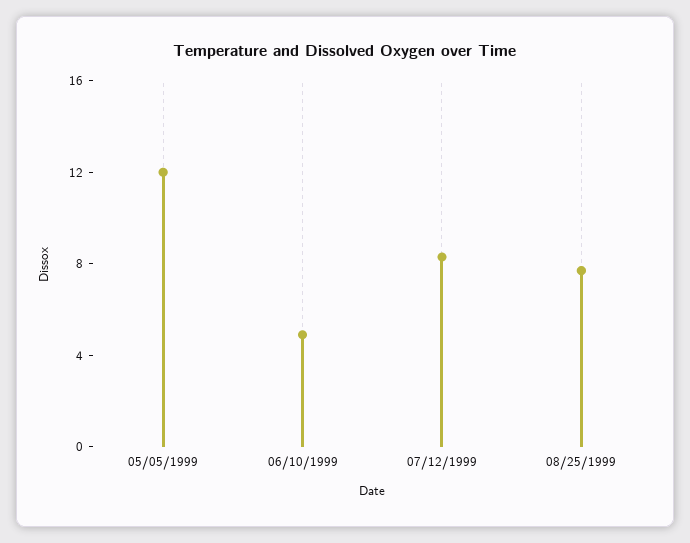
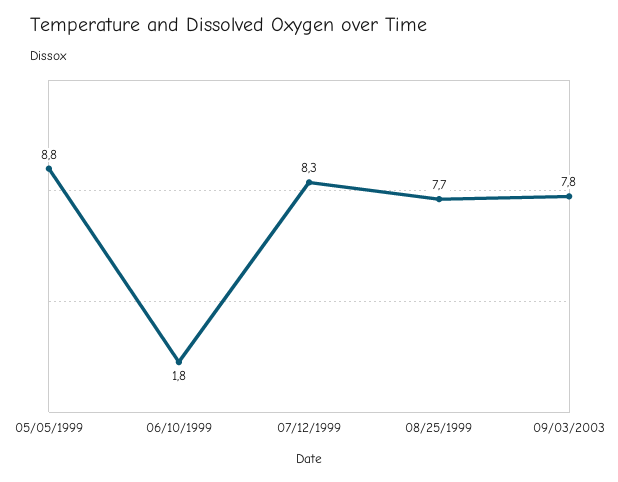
05/05/1999: 12 -> 8.8
06/10/1999: 5 -> 1.8
09/03/2003: none -> 7.8

